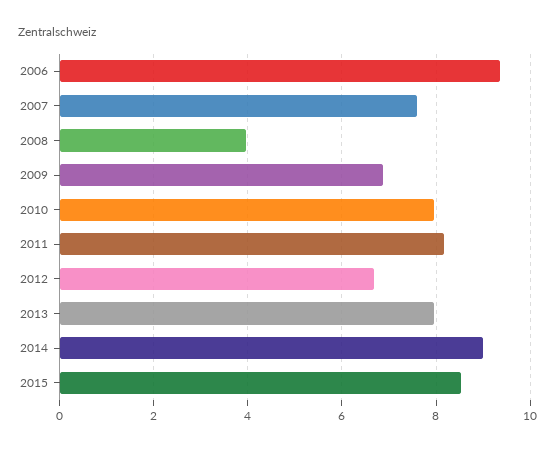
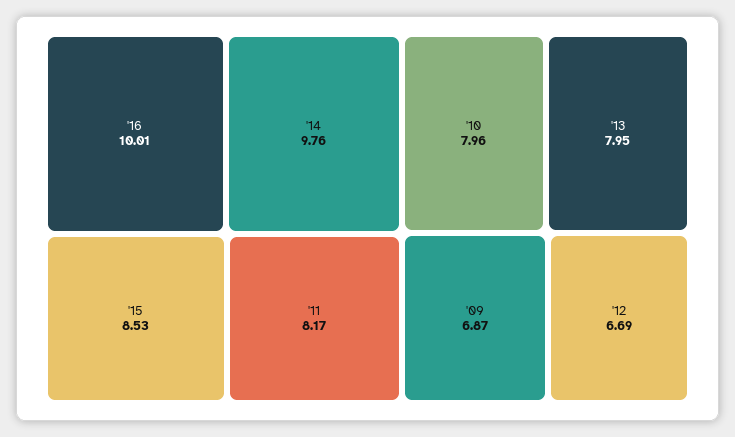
2006: 9.4 -> none
2007: 7.6 -> none
2008: 4 -> none
2014: 9 -> 9.76
'16: none -> 10.01

